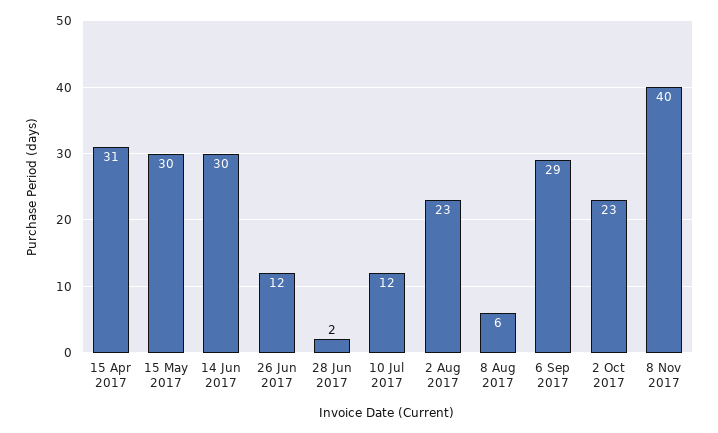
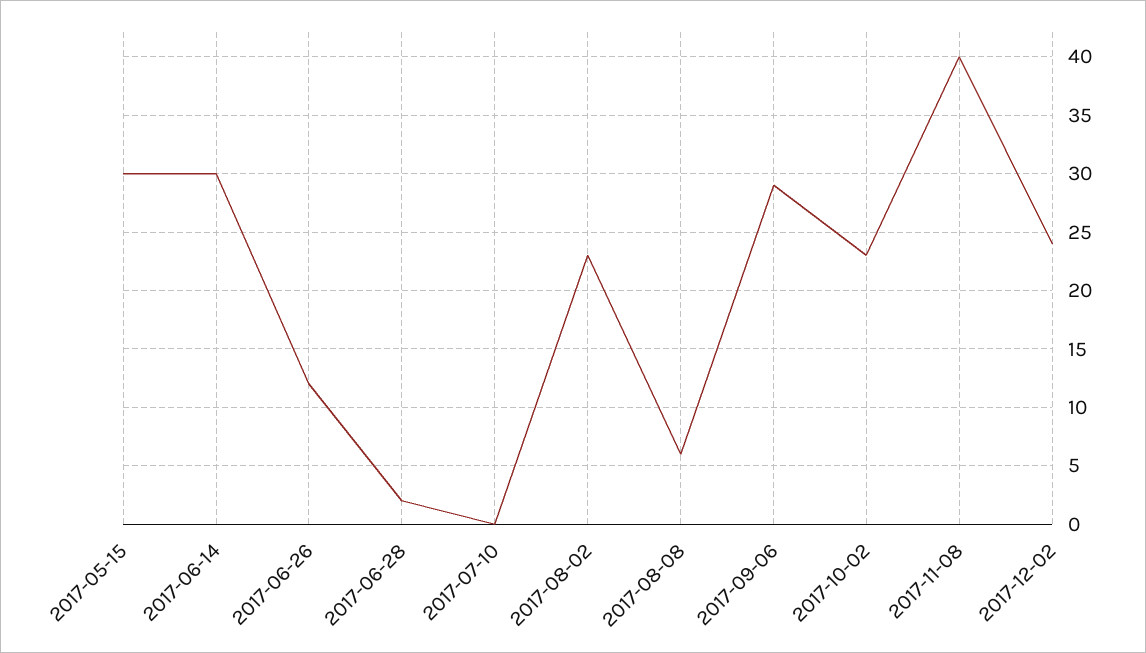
15 Apr 2017: 31 -> none
10 Jul 2017: 12 -> 0
2017-12-02: none -> 24

